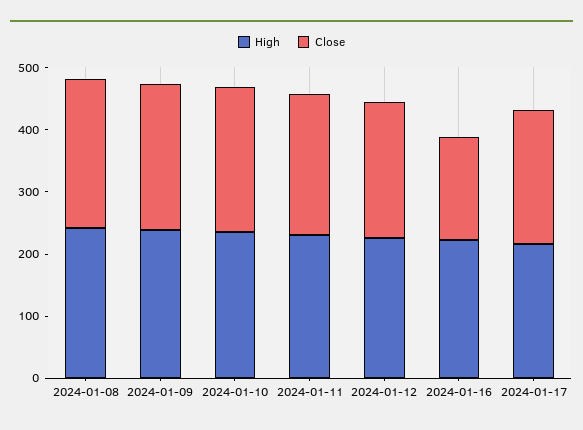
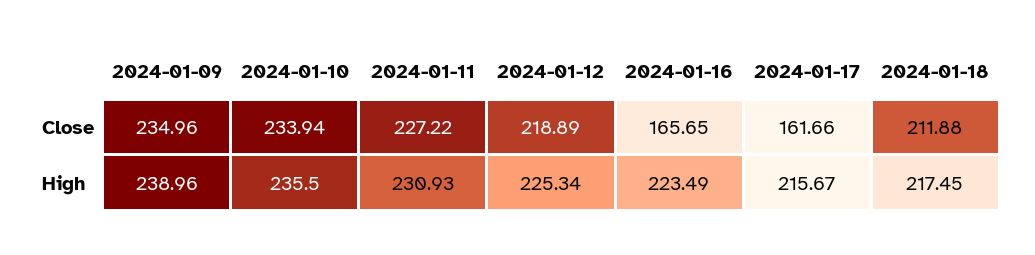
High, 2024-01-08: 240 -> none
Close, 2024-01-08: 240 -> none
Close, 2024-01-17: 220 -> 161.66
Close, 2024-01-18: none -> 211.88
High, 2024-01-18: none -> 217.45

